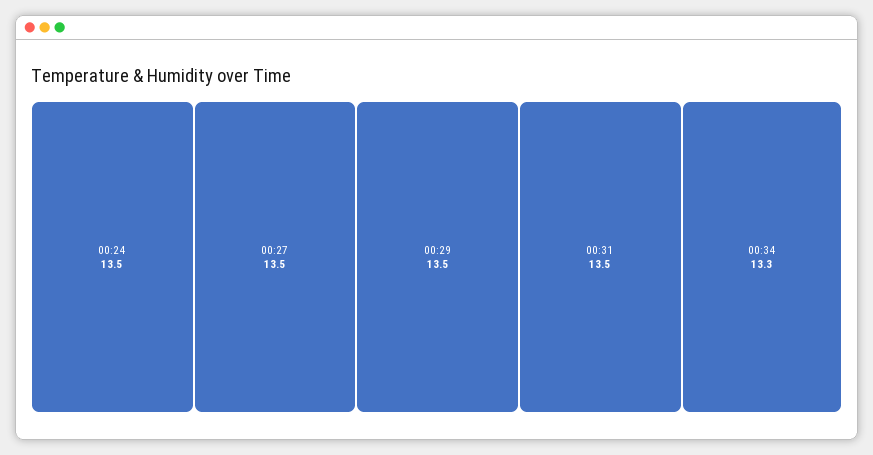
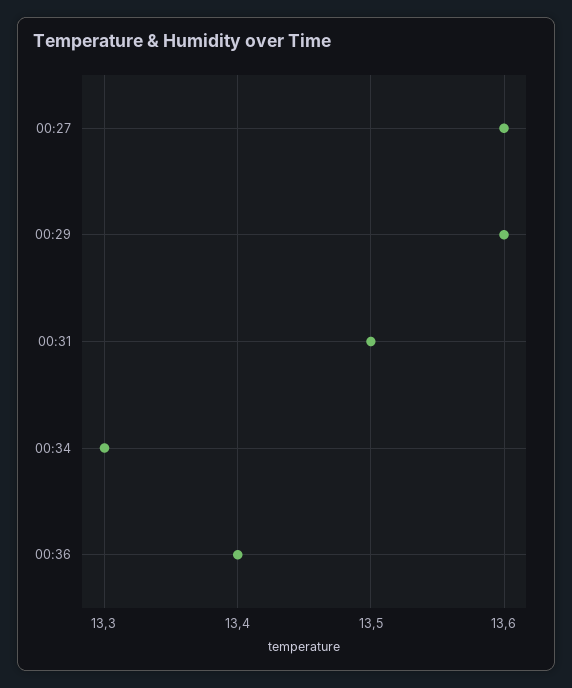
00:24: 13.5 -> none
00:27: 13.5 -> 13.6
00:29: 13.5 -> 13.6
00:36: none -> 13.4

